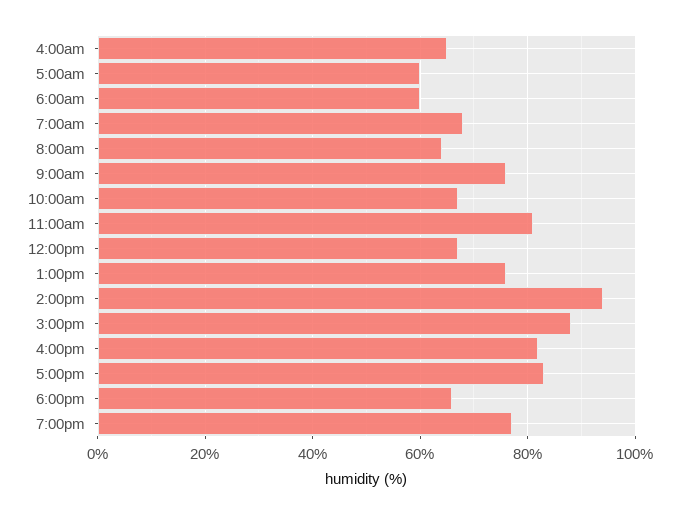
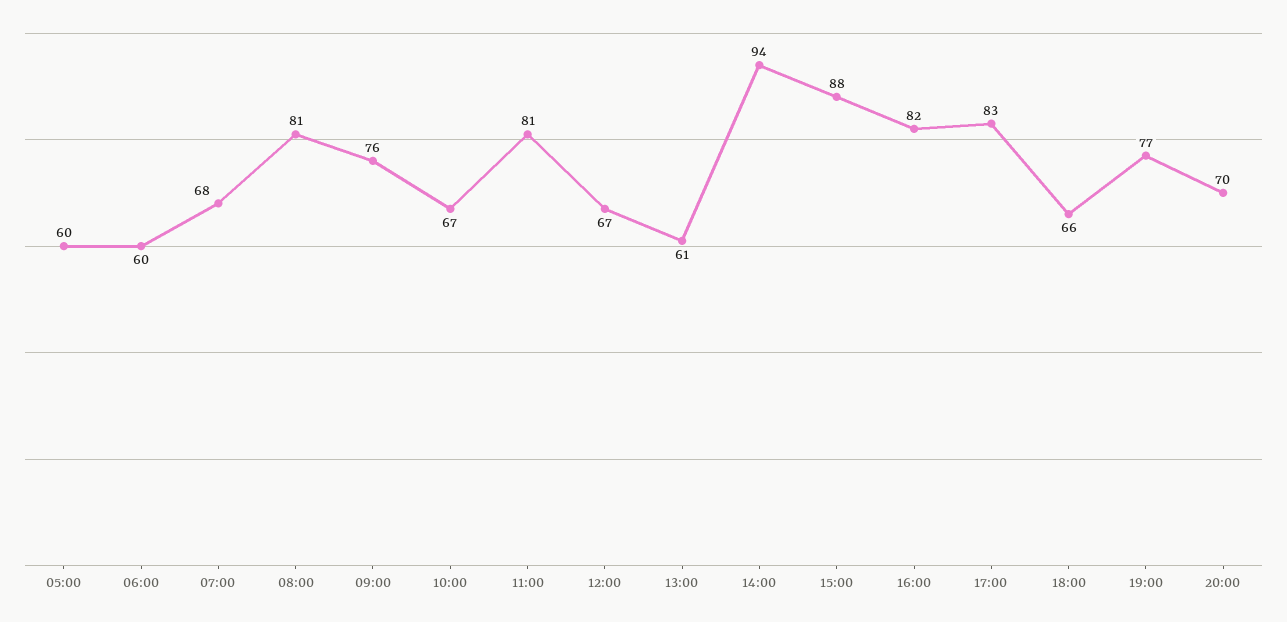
4:00am: 65 -> none
8:00am: 65 -> 81
1:00pm: 75 -> 61
20:00: none -> 70

